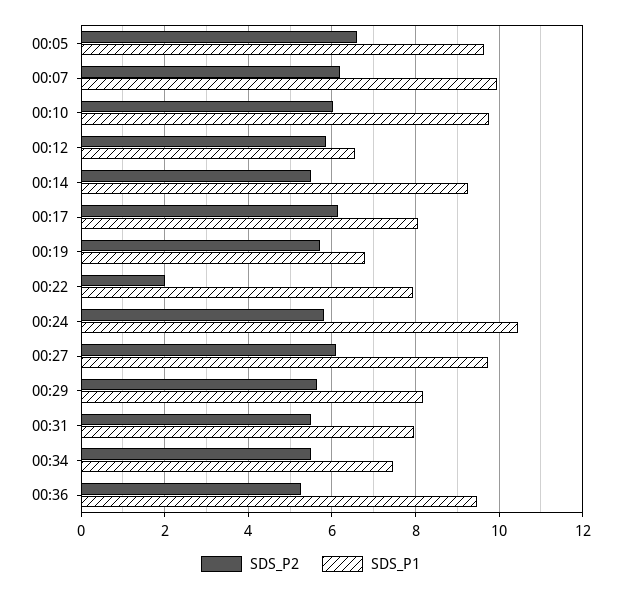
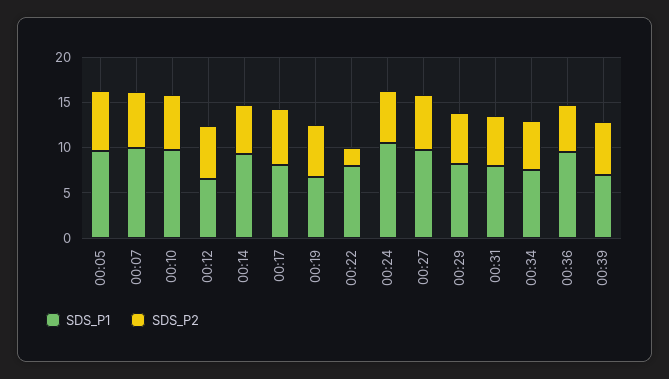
SDS_P1, 00:39: none -> 7
SDS_P2, 00:39: none -> 6

